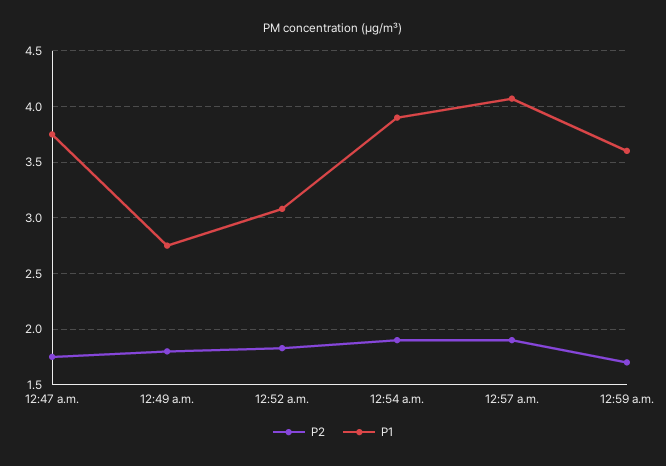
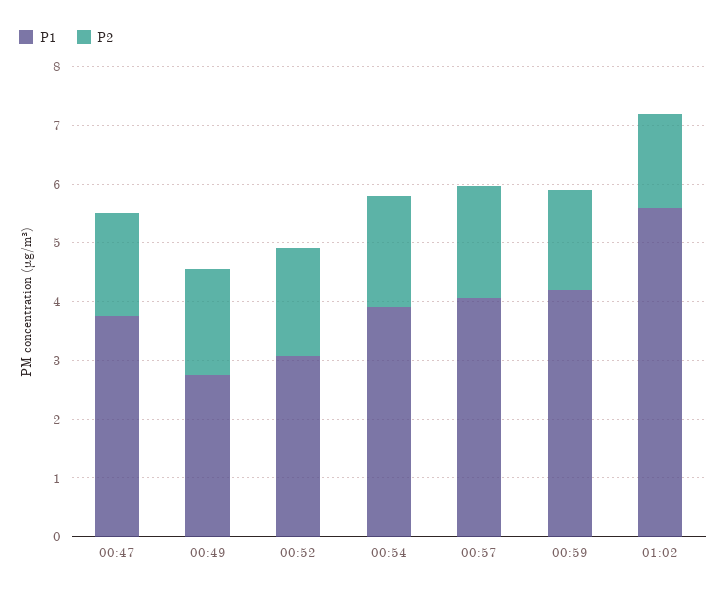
P1, 12:59 a.m.: 3.6 -> 4.2
P1, 01:02: none -> 5.6
P2, 01:02: none -> 1.6

